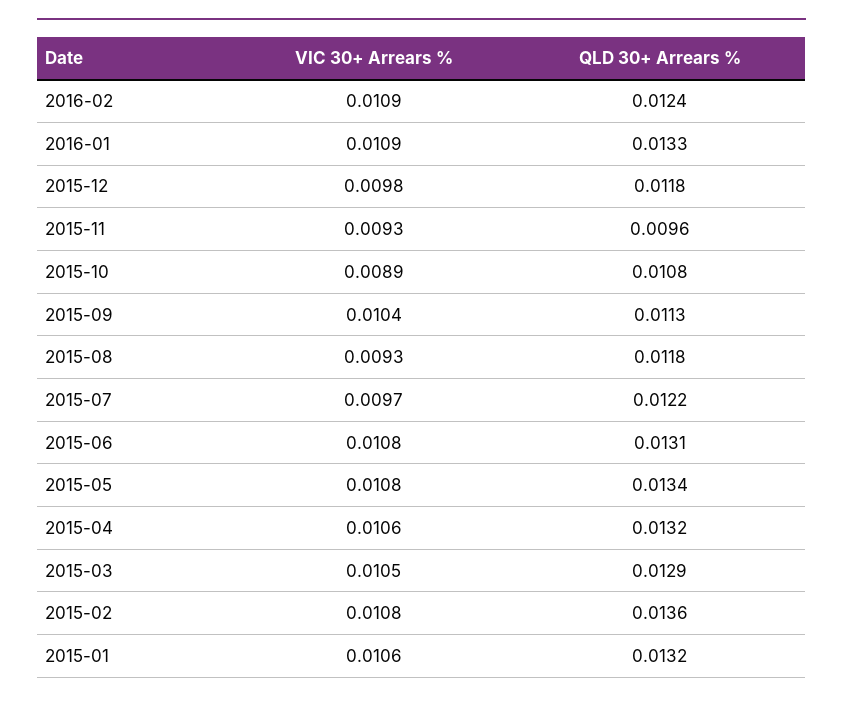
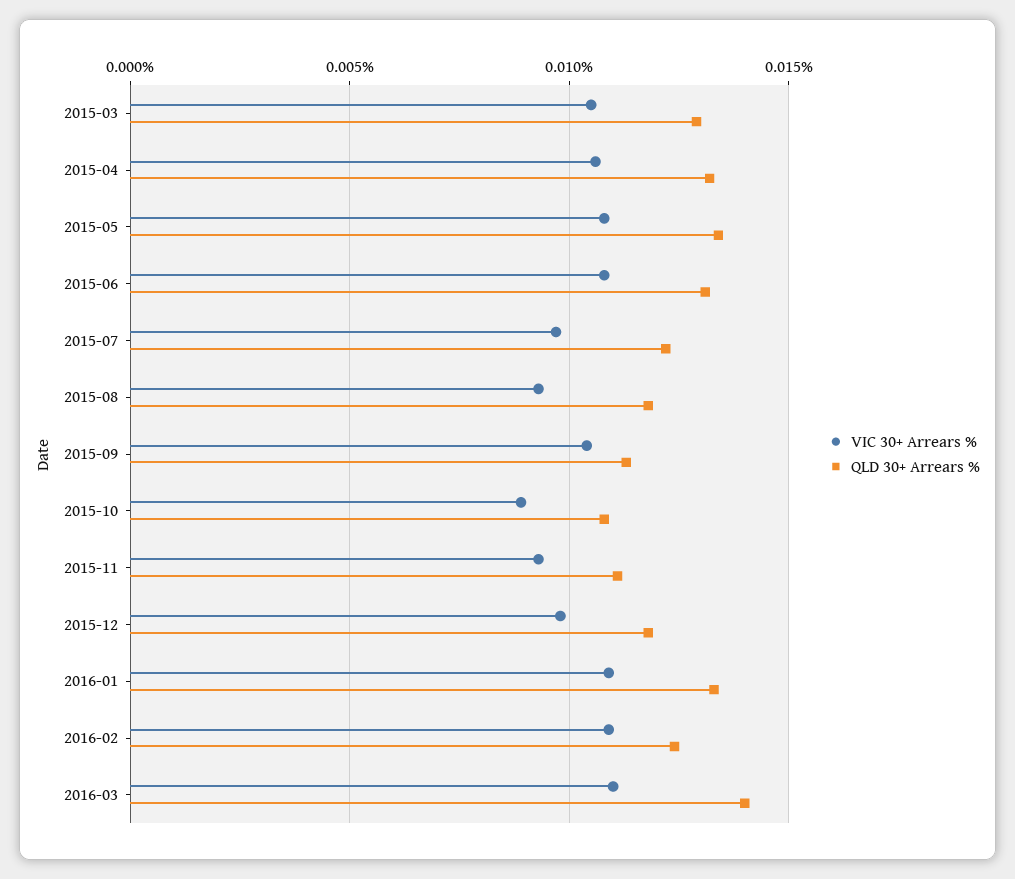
QLD 30+ Arrears %, 2015-11: 0.0096 -> 0.011
VIC 30+ Arrears %, 2015-02: 0.0108 -> none
QLD 30+ Arrears %, 2015-02: 0.0136 -> none
VIC 30+ Arrears %, 2015-01: 0.0106 -> none
QLD 30+ Arrears %, 2015-01: 0.0132 -> none
VIC 30+ Arrears %, 2016-03: none -> 0.011
QLD 30+ Arrears %, 2016-03: none -> 0.014

